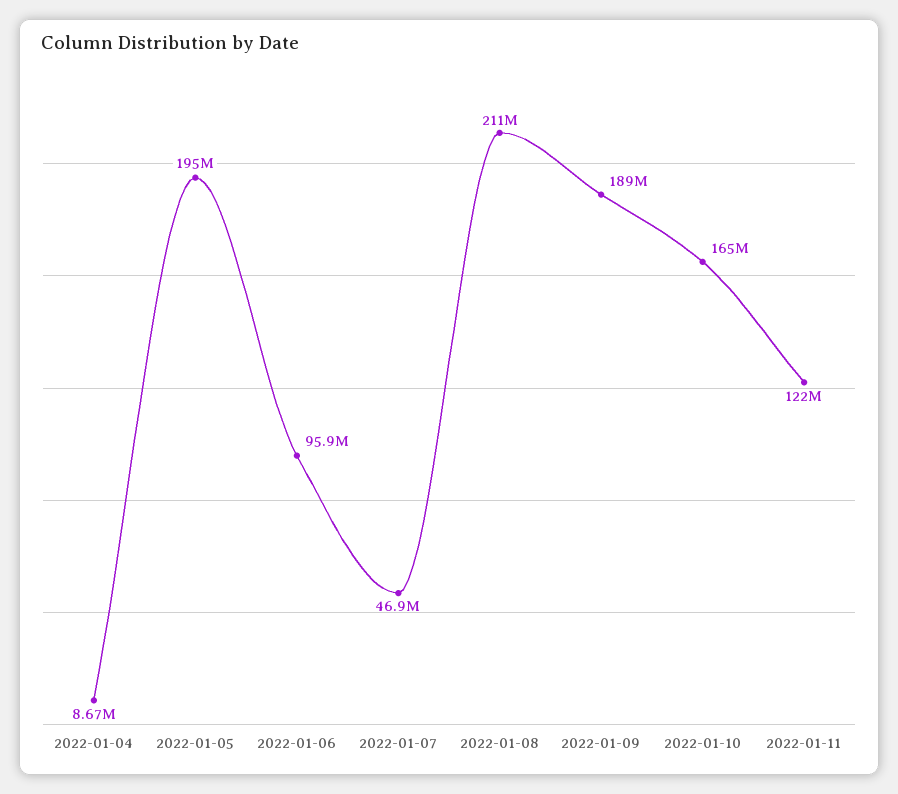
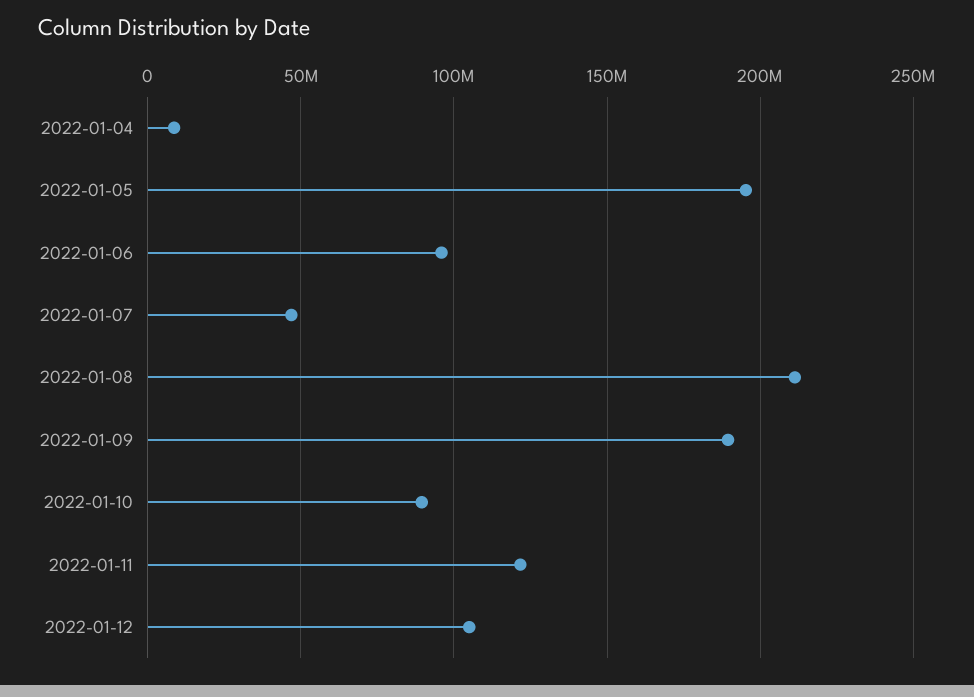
2022-01-10: 165000000 -> 90000000
2022-01-12: none -> 105000000

